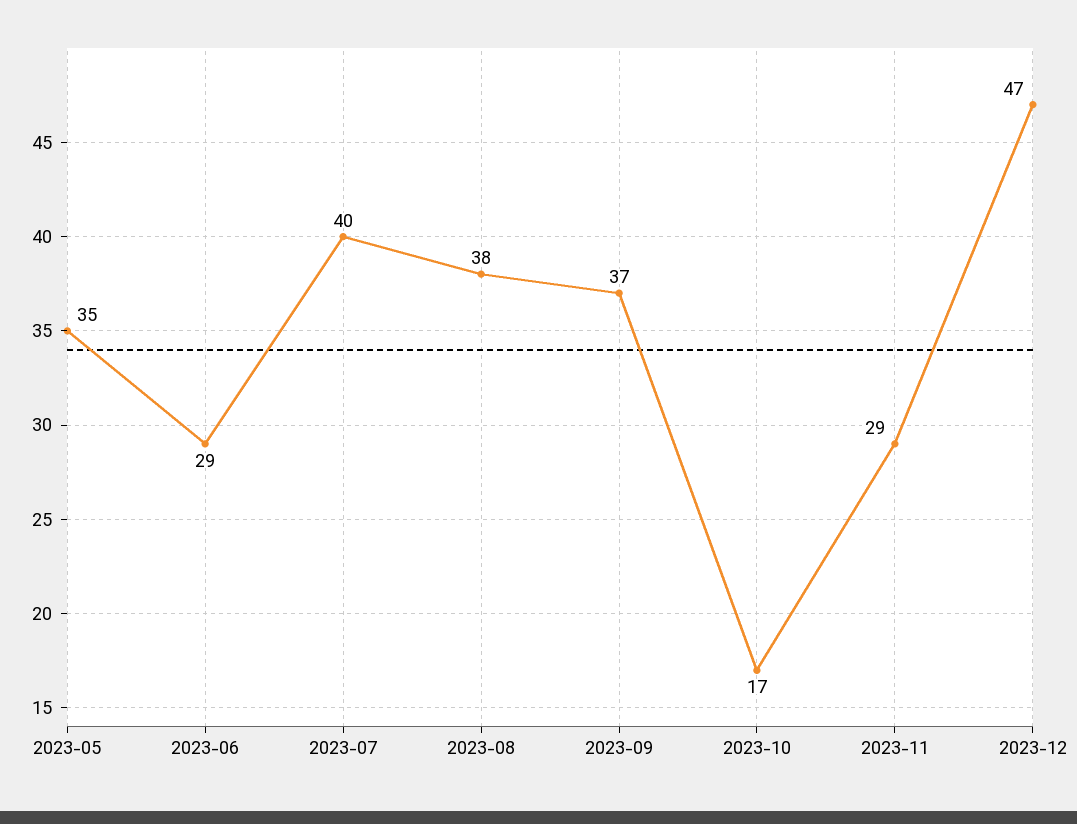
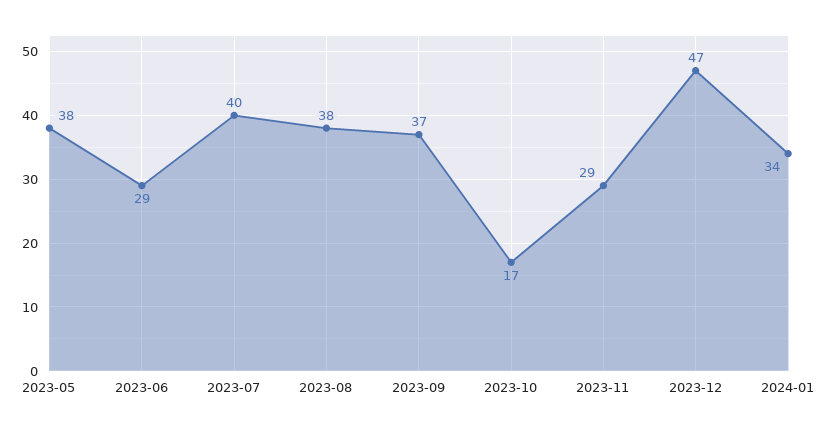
2023-05: 35 -> 38
2024-01: none -> 34

